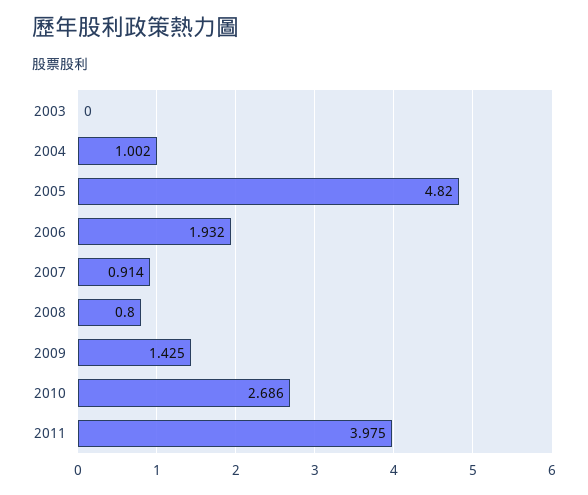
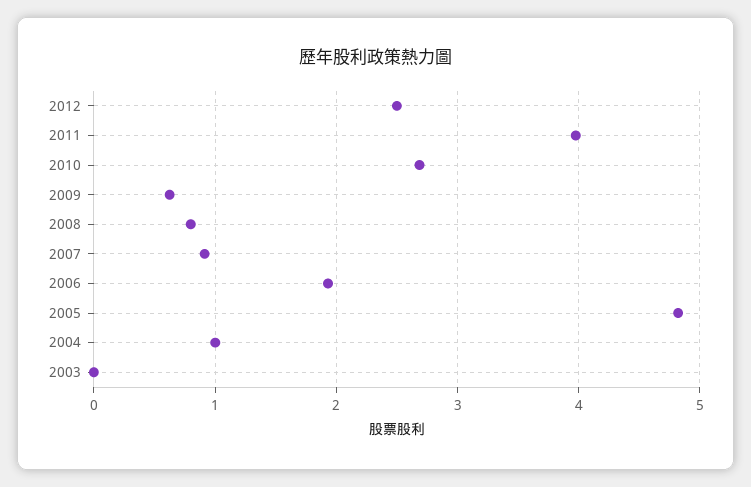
2009: 1.425 -> 0.6
2012: none -> 2.5

